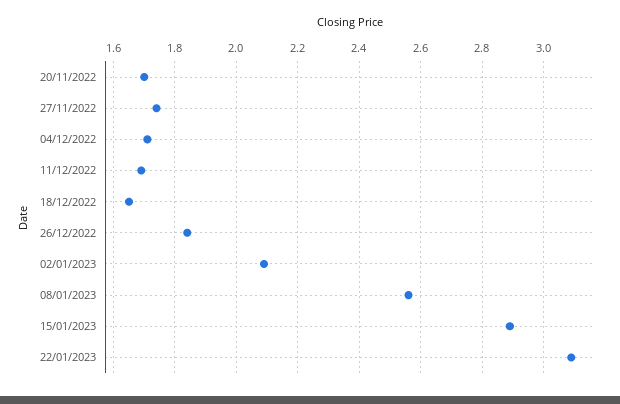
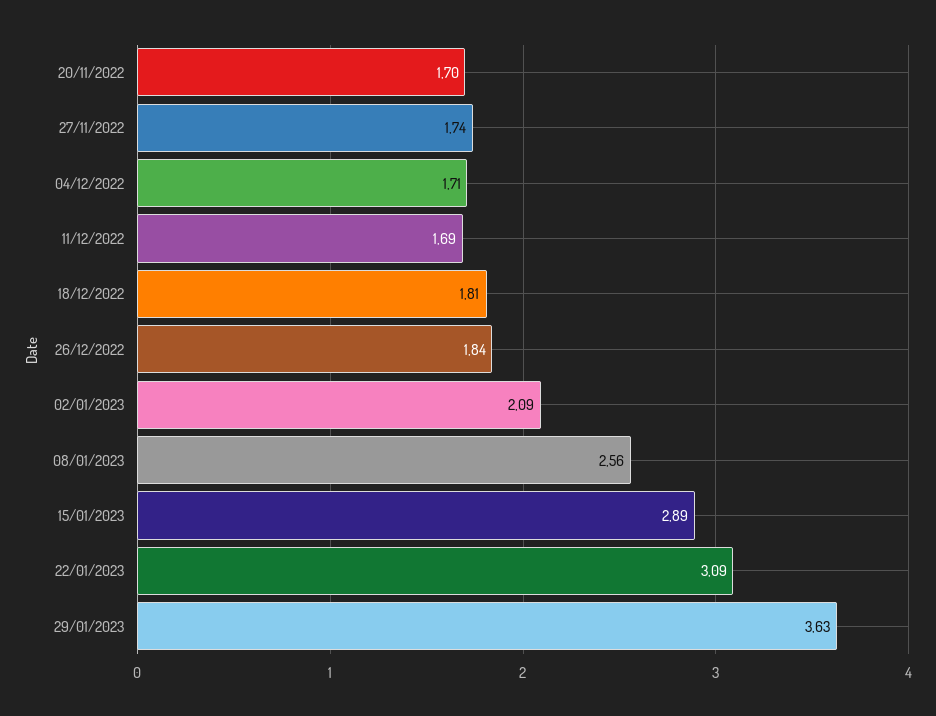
18/12/2022: 1.65 -> 1.81
29/01/2023: none -> 3.63

